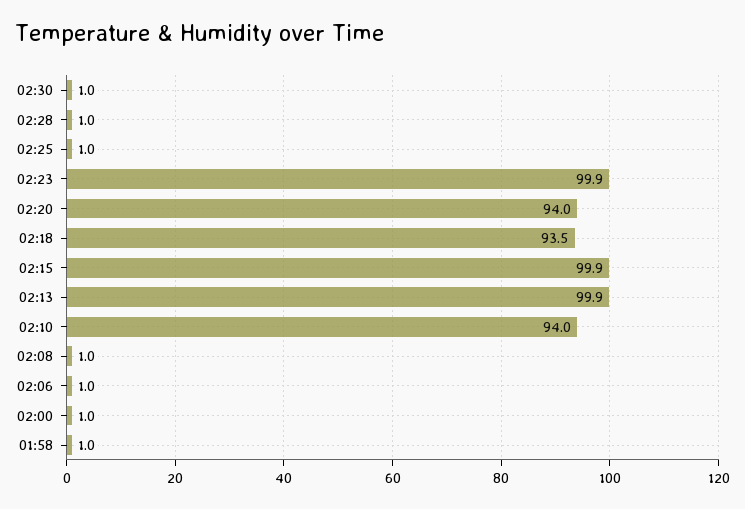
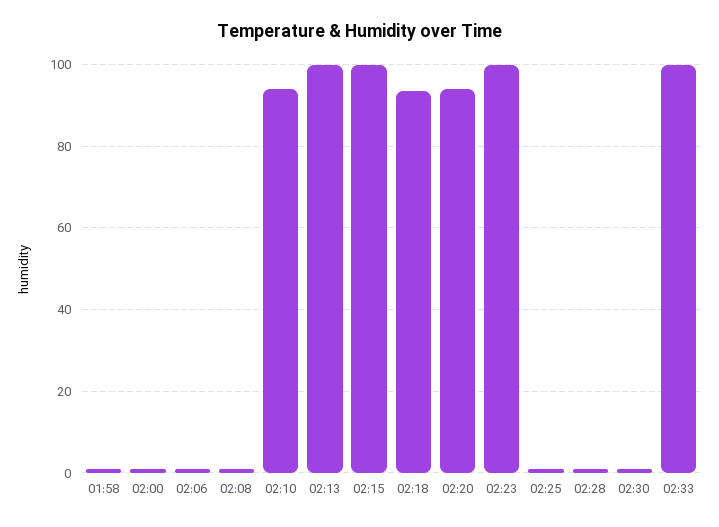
02:33: none -> 100

